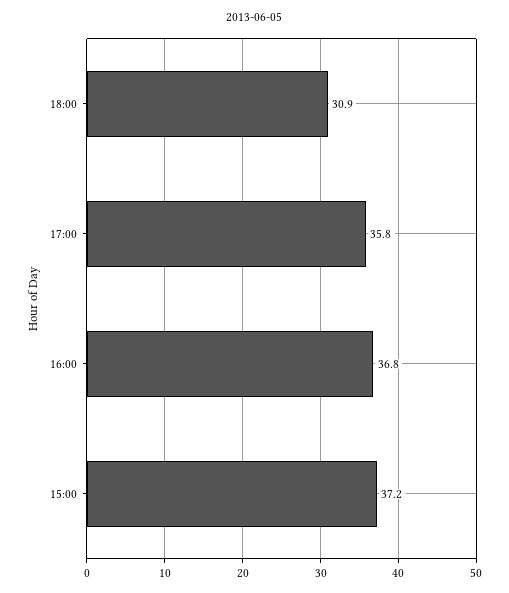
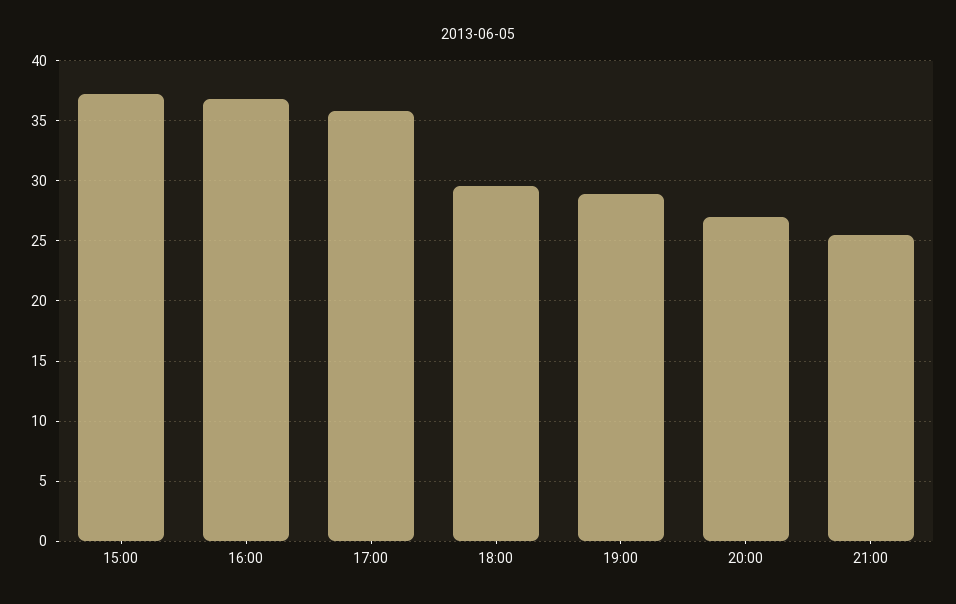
18:00: 30.9 -> 29.5
19:00: none -> 29
20:00: none -> 27
21:00: none -> 25.5

